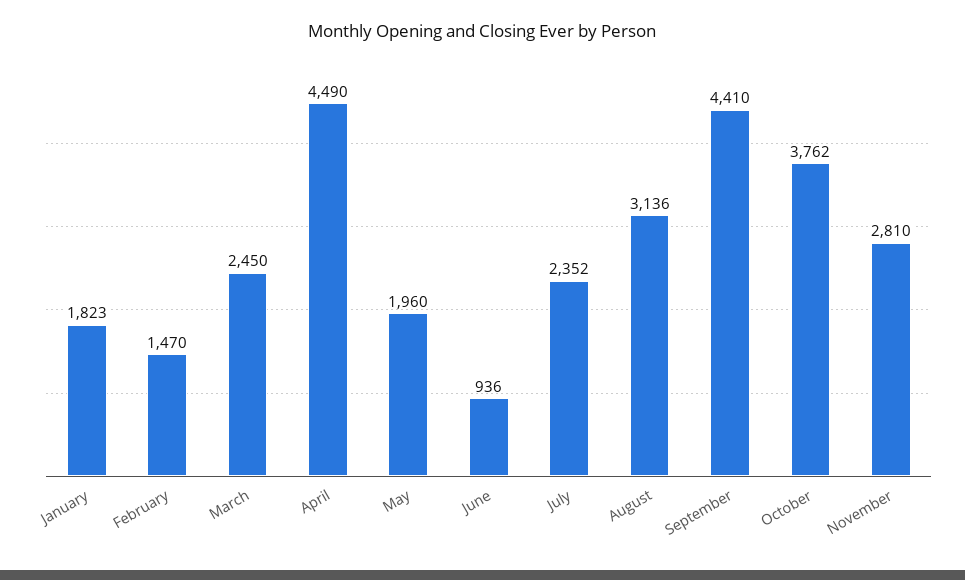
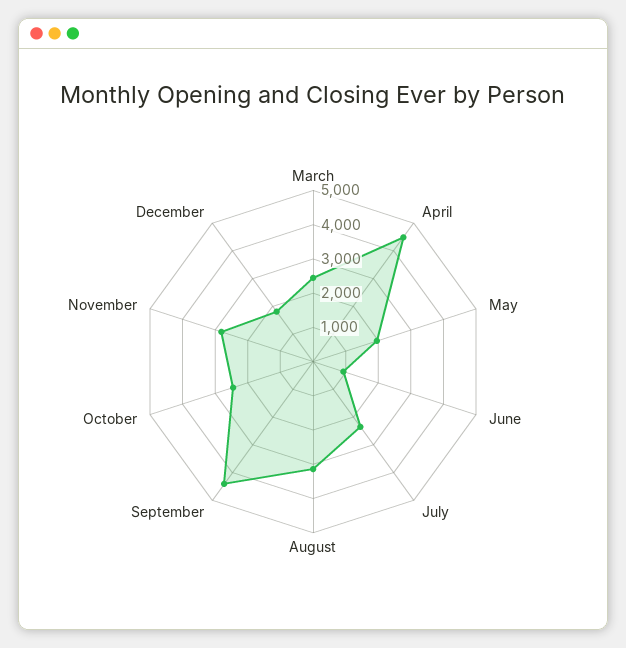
January: 1823 -> none
February: 1470 -> none
October: 3762 -> 2500
December: none -> 1750

